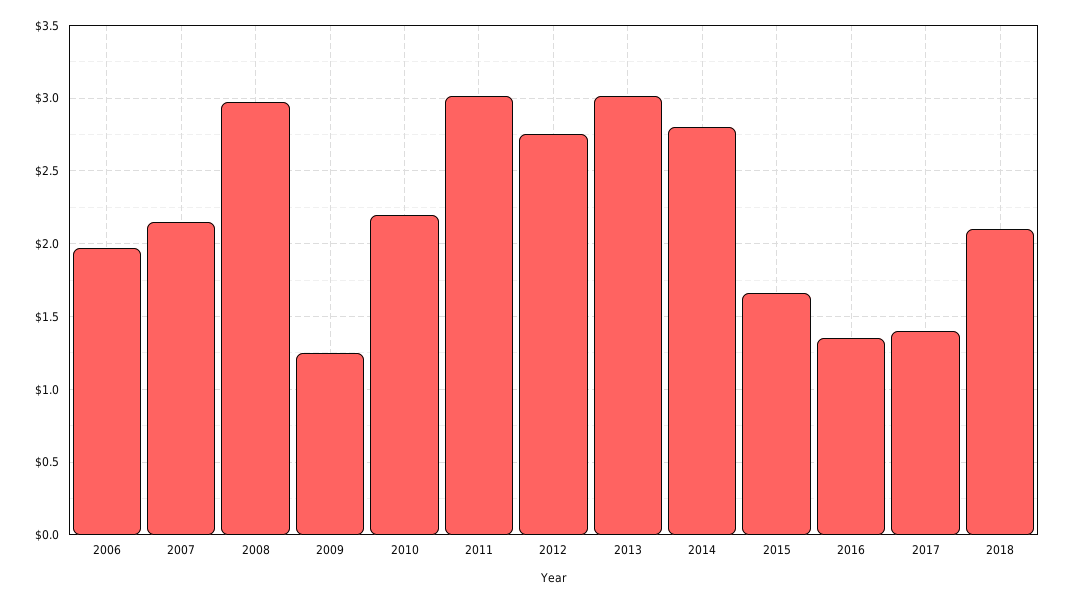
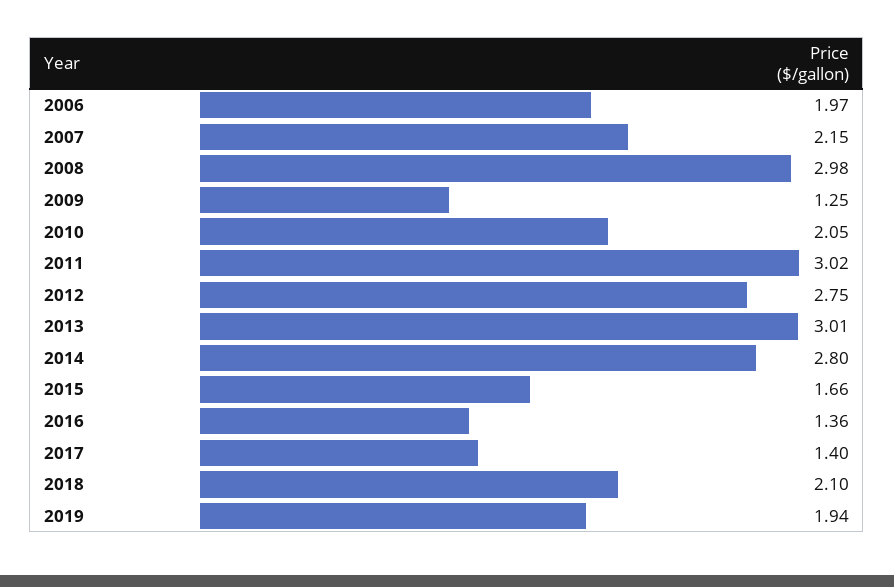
2010: 2.2 -> 2.05
2019: none -> 1.94

